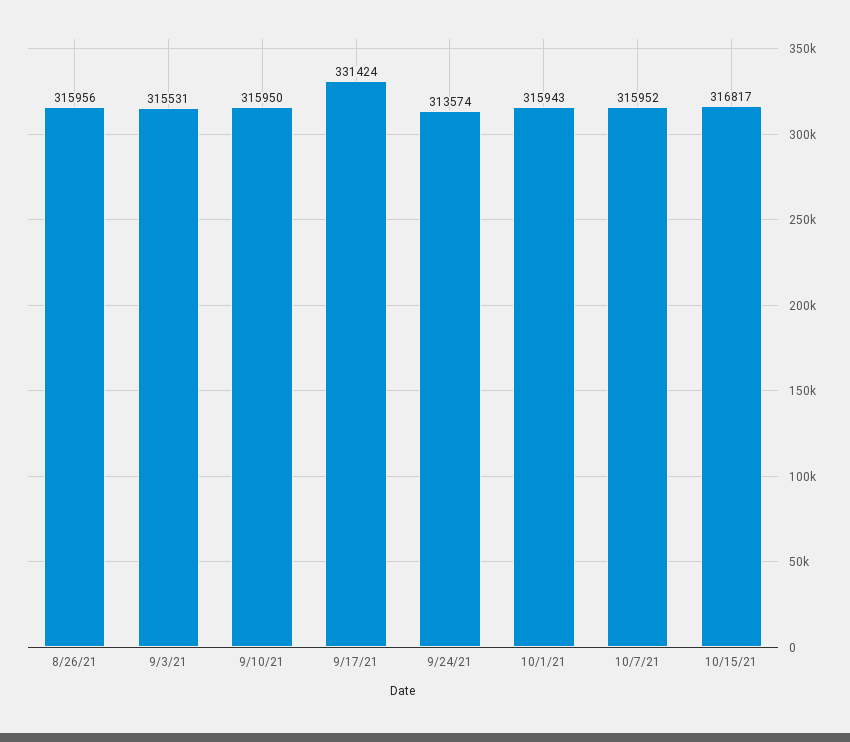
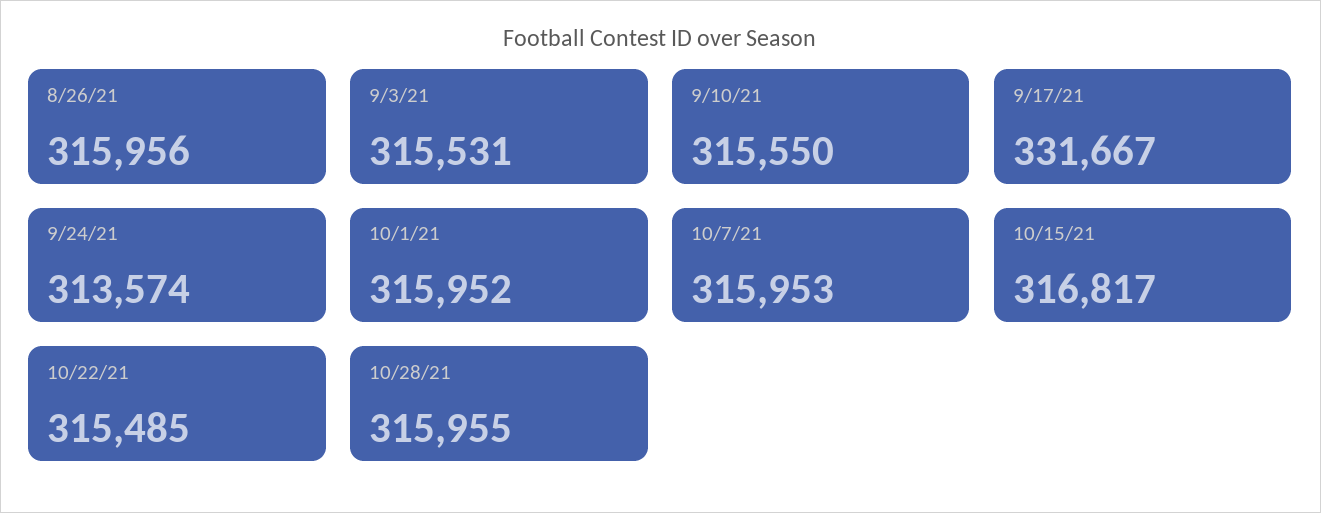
9/10/21: 315950 -> 315550
9/17/21: 331424 -> 331667
10/1/21: 315943 -> 315952
10/7/21: 315952 -> 315953
10/22/21: none -> 315485
10/28/21: none -> 315955

